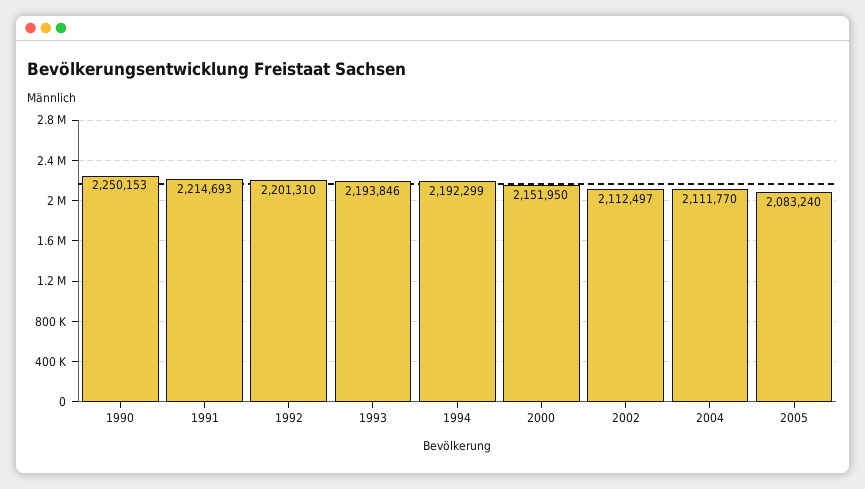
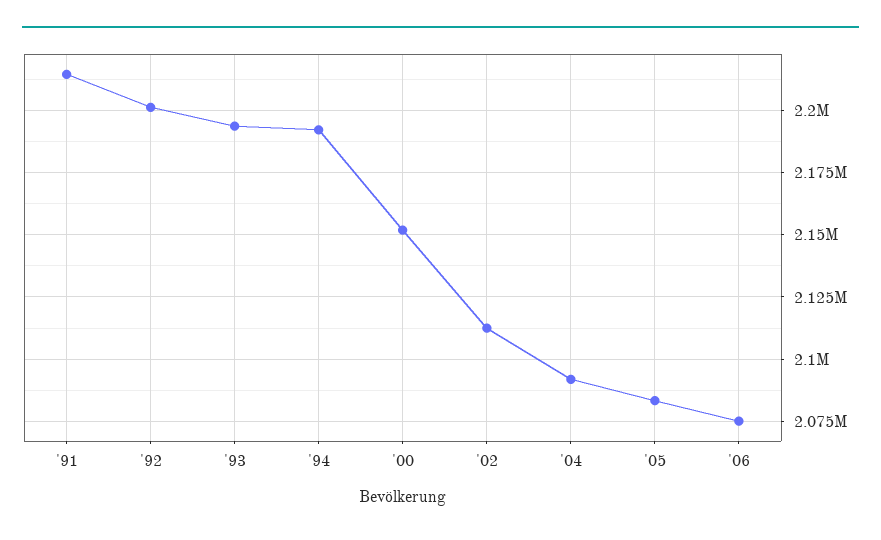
1990: 2250153 -> none
2004: 2111770 -> 2092500
'06: none -> 2075000

